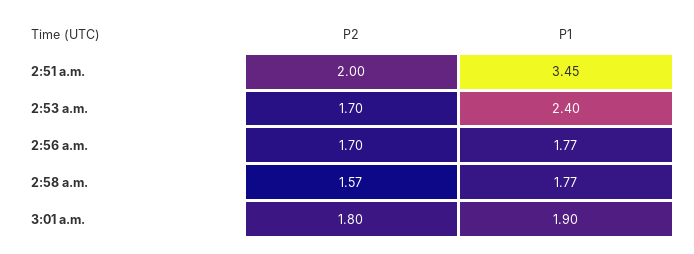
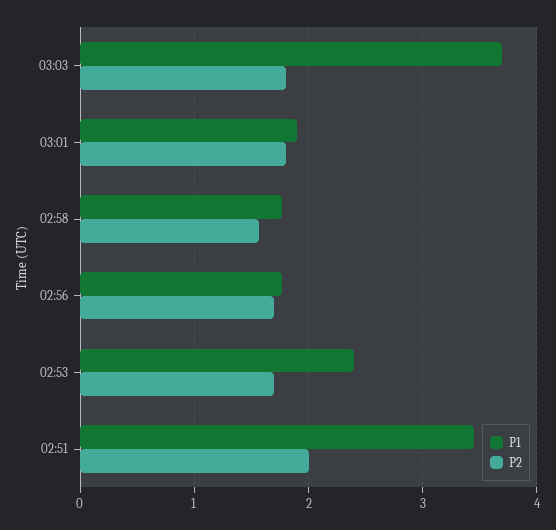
P1, 03:03: none -> 3.7
P2, 03:03: none -> 1.8

